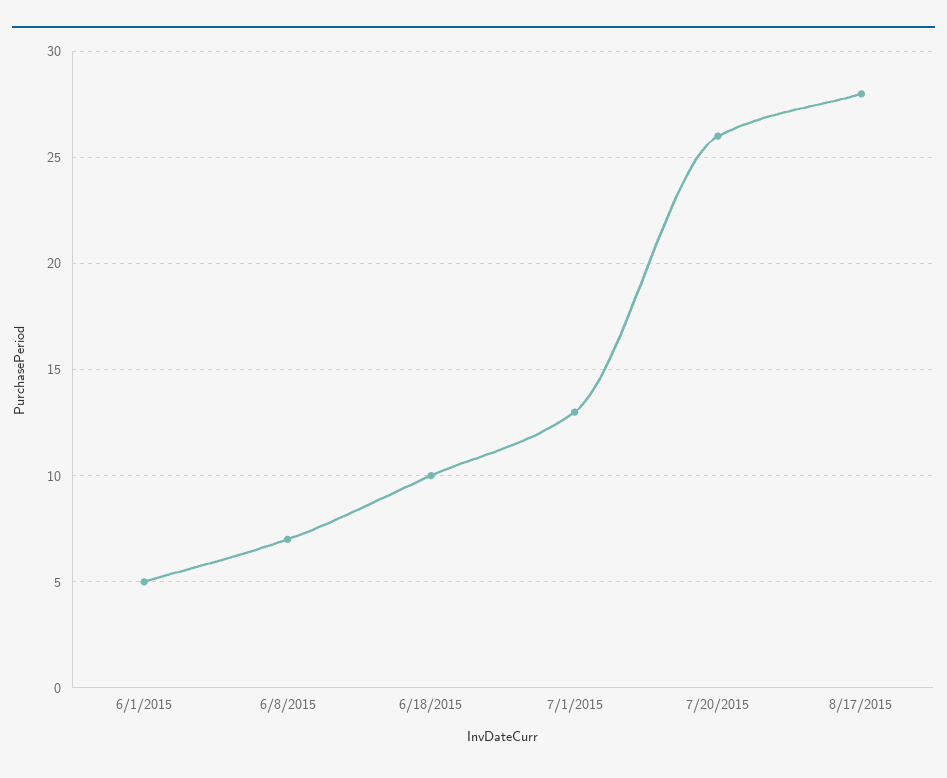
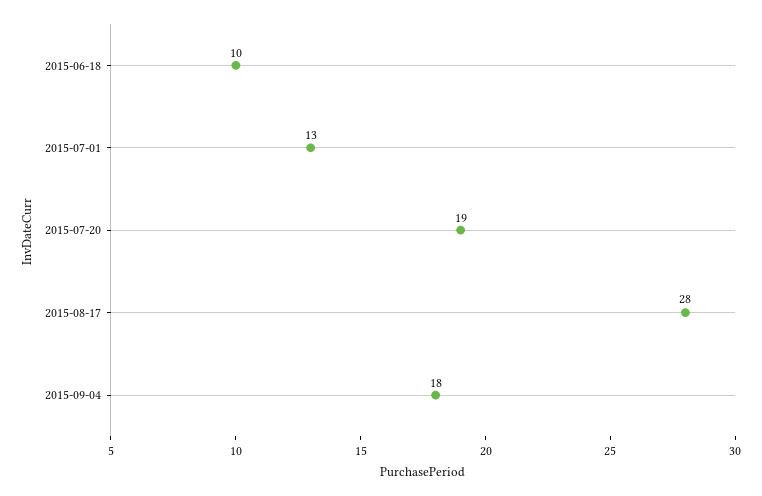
6/1/2015: 5 -> none
6/8/2015: 7 -> none
7/20/2015: 26 -> 19
2015-09-04: none -> 18

